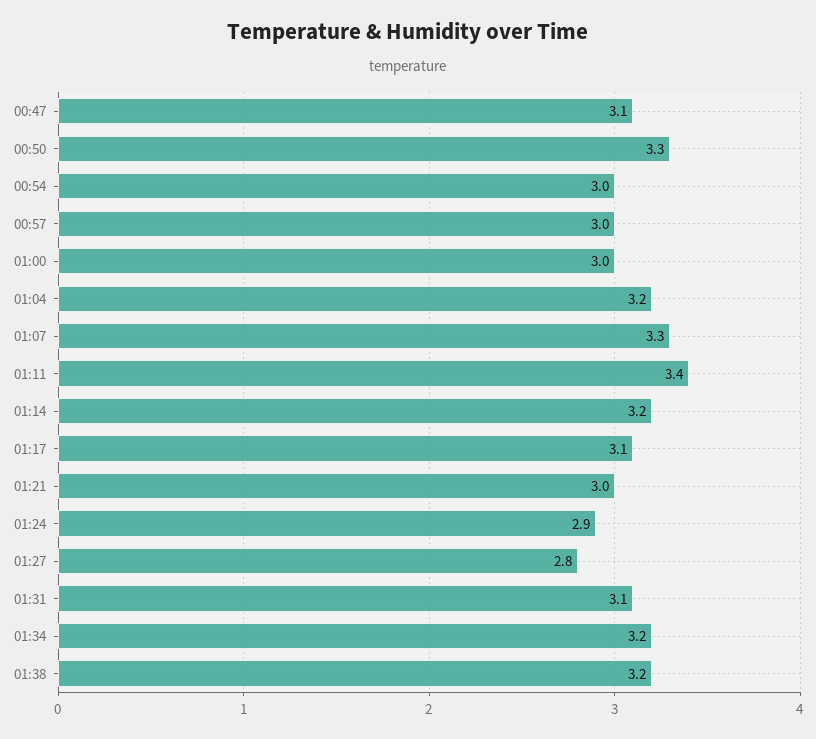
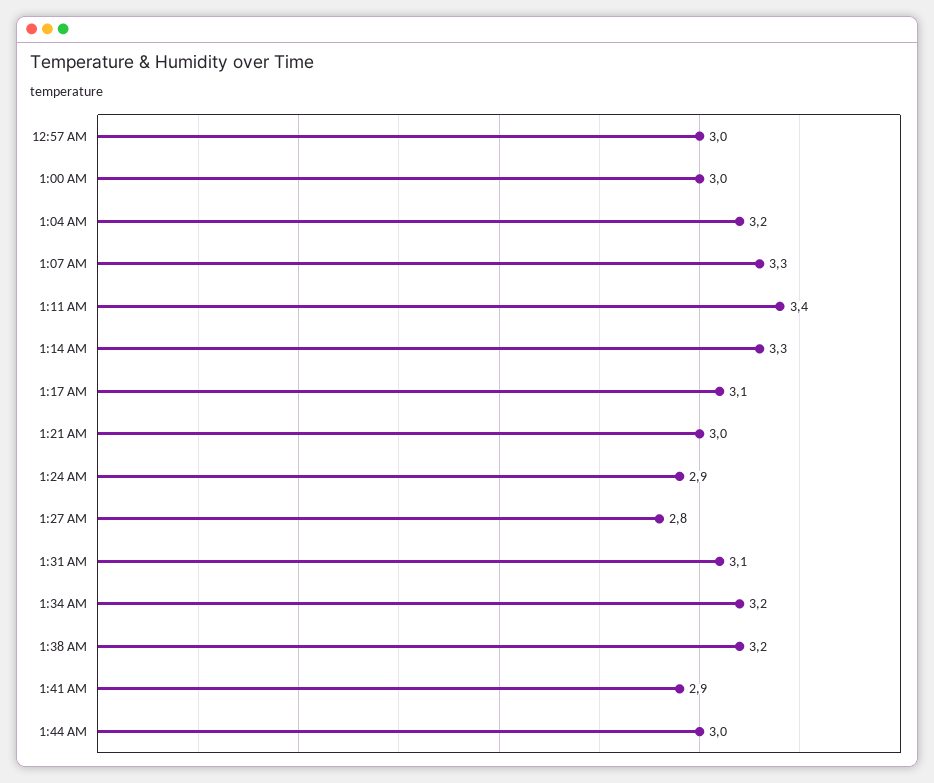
00:47: 3.1 -> none
00:50: 3.3 -> none
00:54: 3 -> none
01:14: 3.2 -> 3.3
1:41 AM: none -> 2.9
1:44 AM: none -> 3

